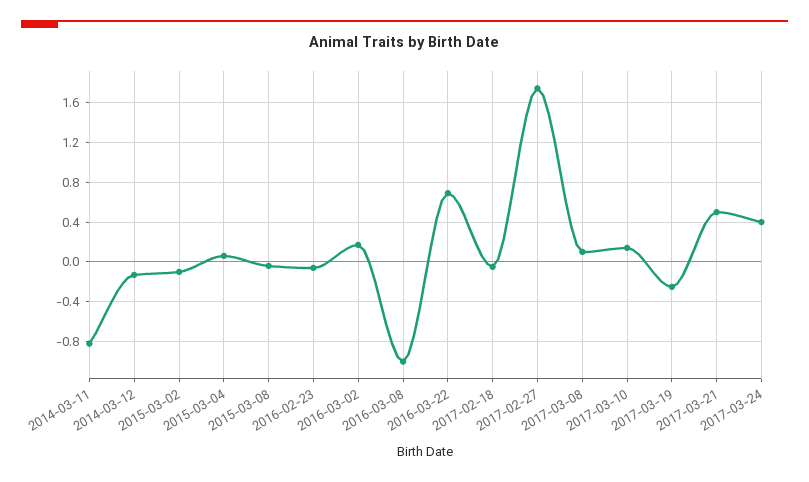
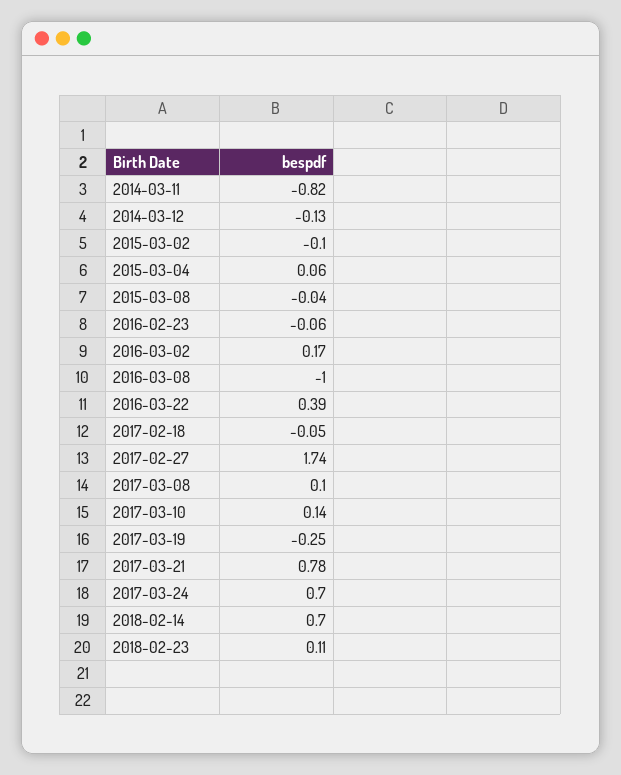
2016-03-22: 0.7 -> 0.39
2017-03-21: 0.5 -> 0.78
2017-03-24: 0.4 -> 0.7
2018-02-14: none -> 0.7
2018-02-23: none -> 0.11

